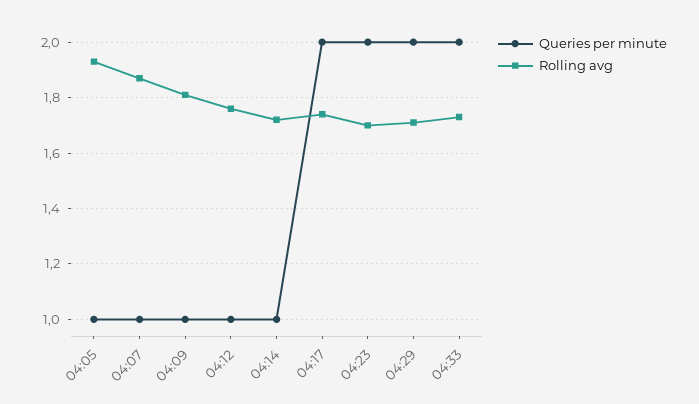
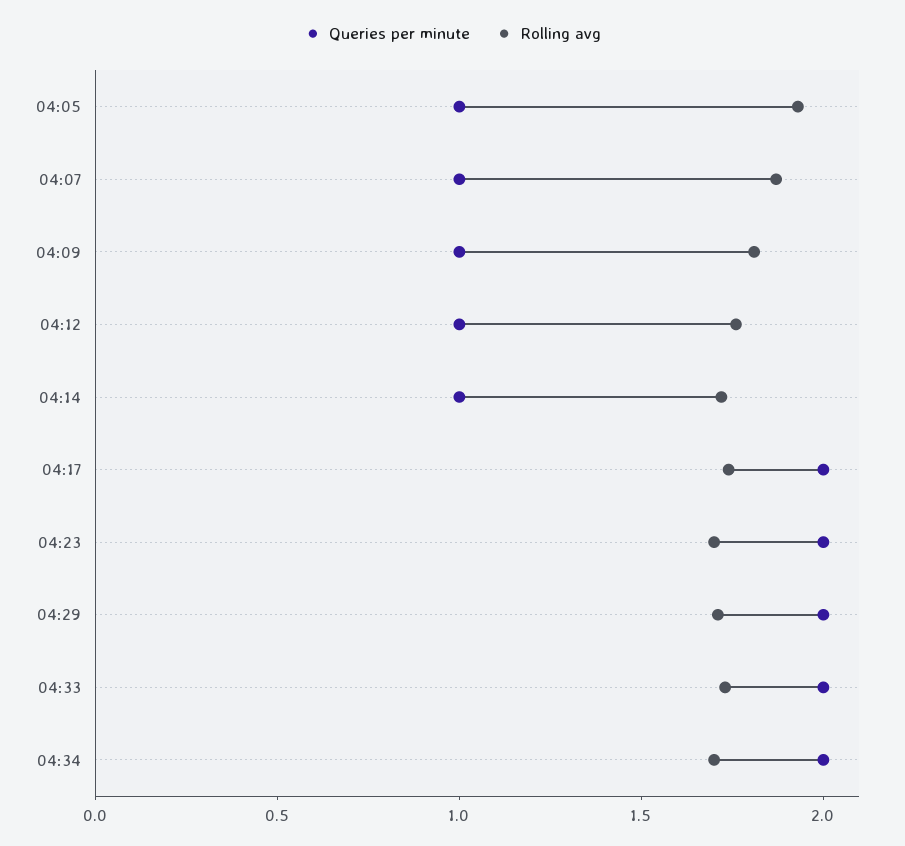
Queries per minute, 04:34: none -> 2
Rolling avg, 04:34: none -> 1.7

